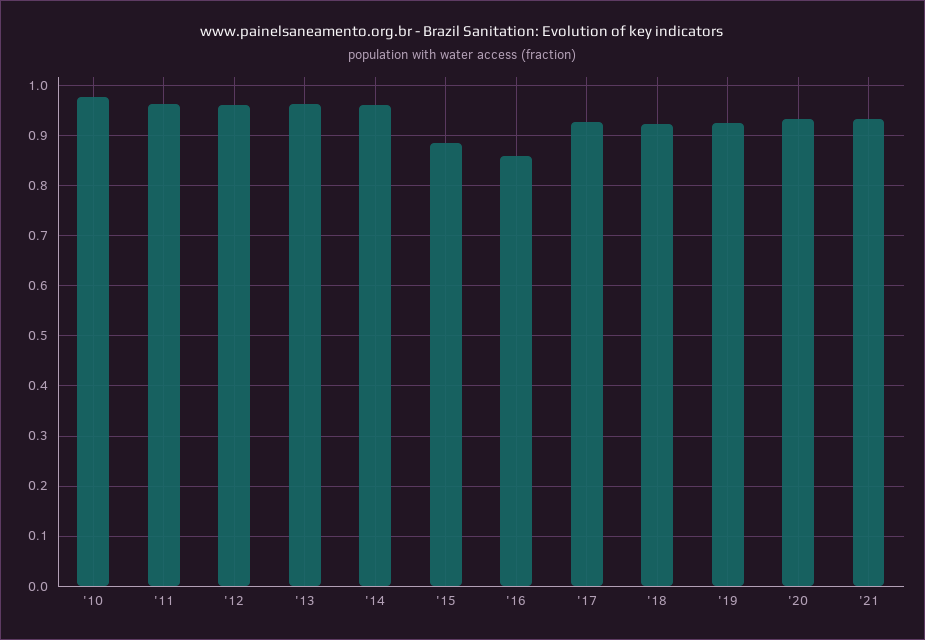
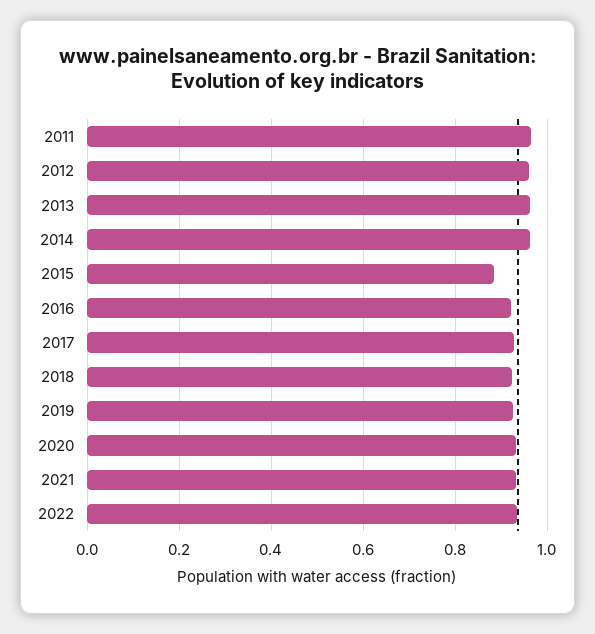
'10: 0.98 -> none
'16: 0.86 -> 0.92
2022: none -> 0.94

